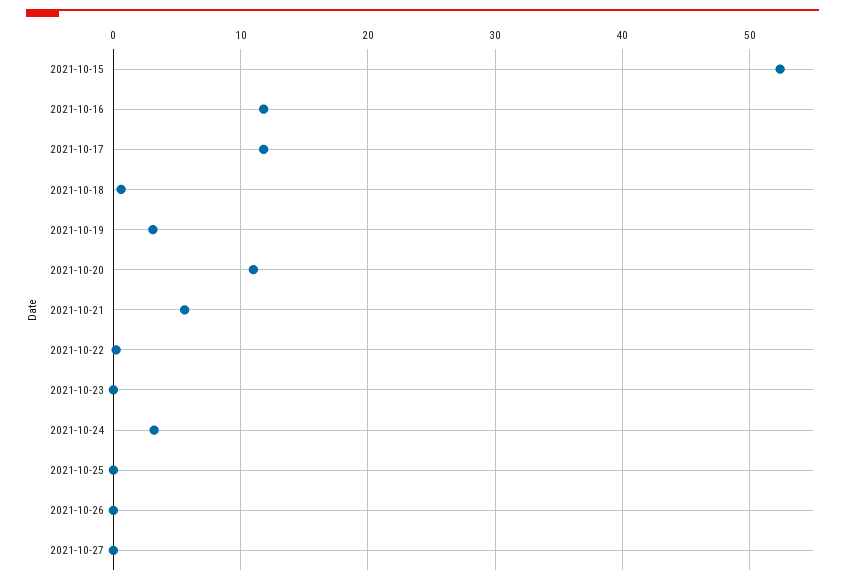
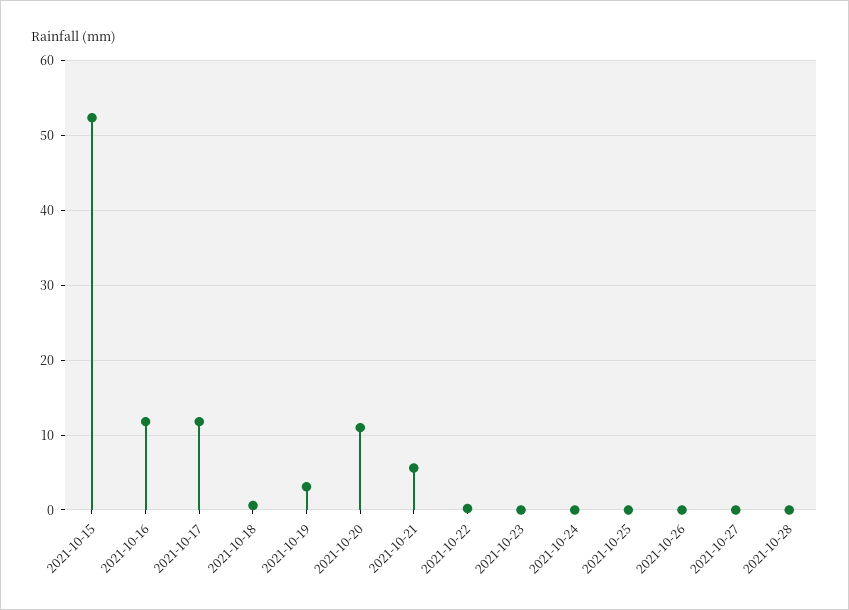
2021-10-24: 3 -> 0
2021-10-28: none -> 0

